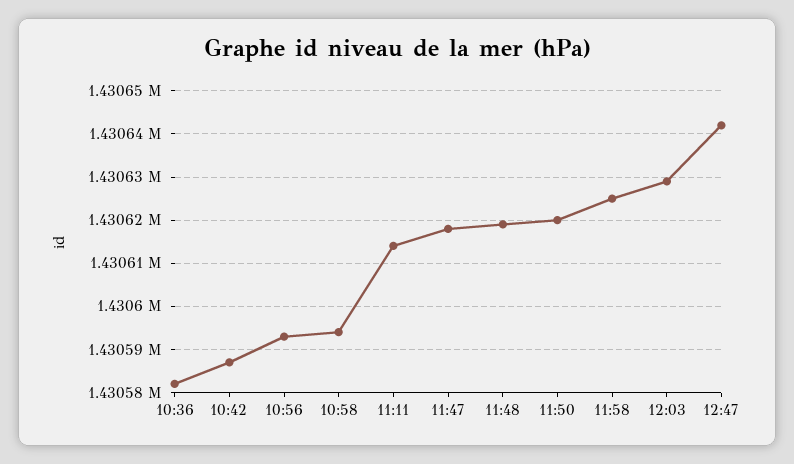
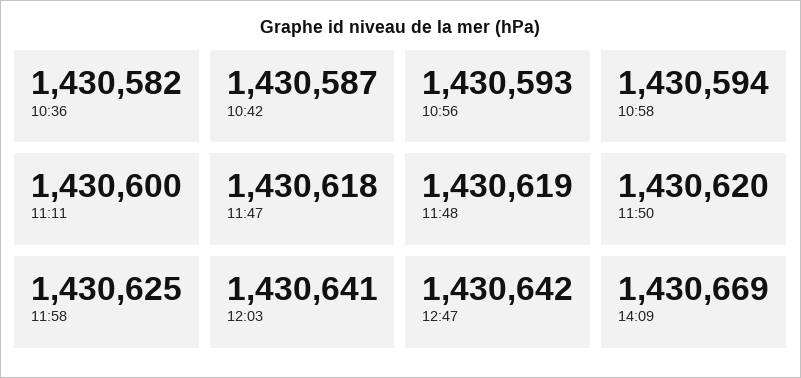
11:11: 1430615 -> 1430600
12:03: 1430630 -> 1430641
14:09: none -> 1430669

